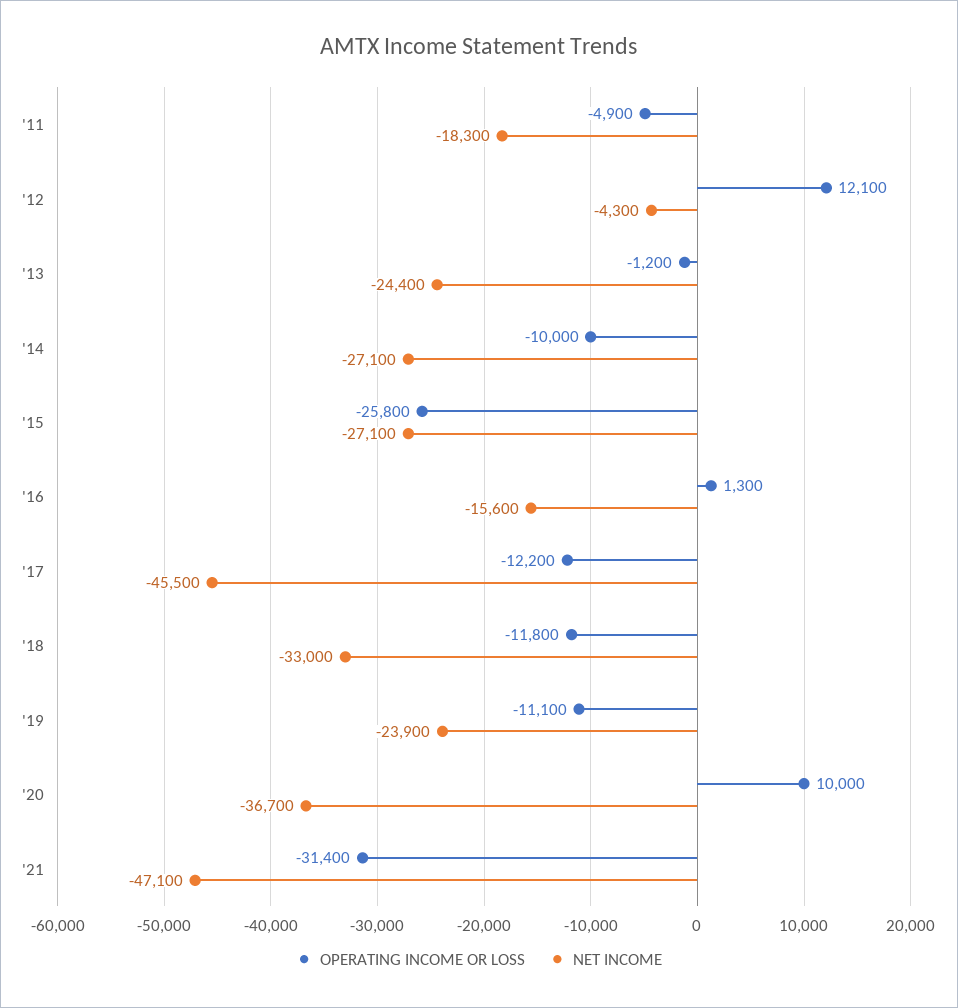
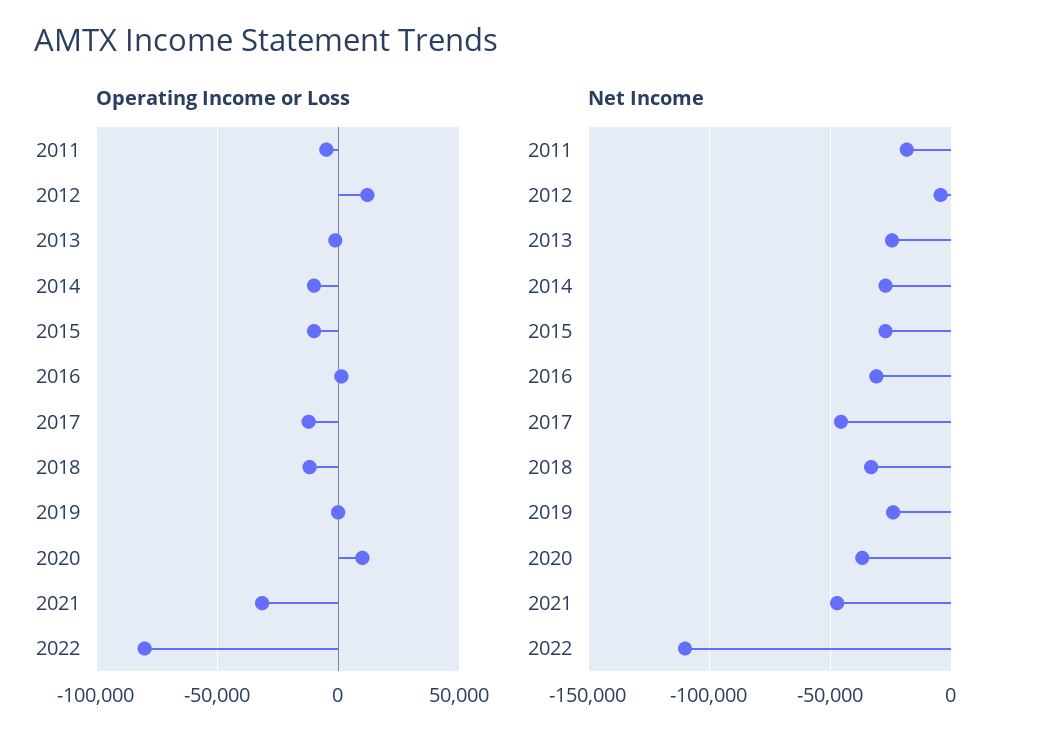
OPERATING INCOME OR LOSS, '15: -25800 -> -10000
NET INCOME, '16: -15600 -> -30000
OPERATING INCOME OR LOSS, '19: -11100 -> 0
OPERATING INCOME OR LOSS, 2022: none -> -80000
NET INCOME, 2022: none -> -110000

